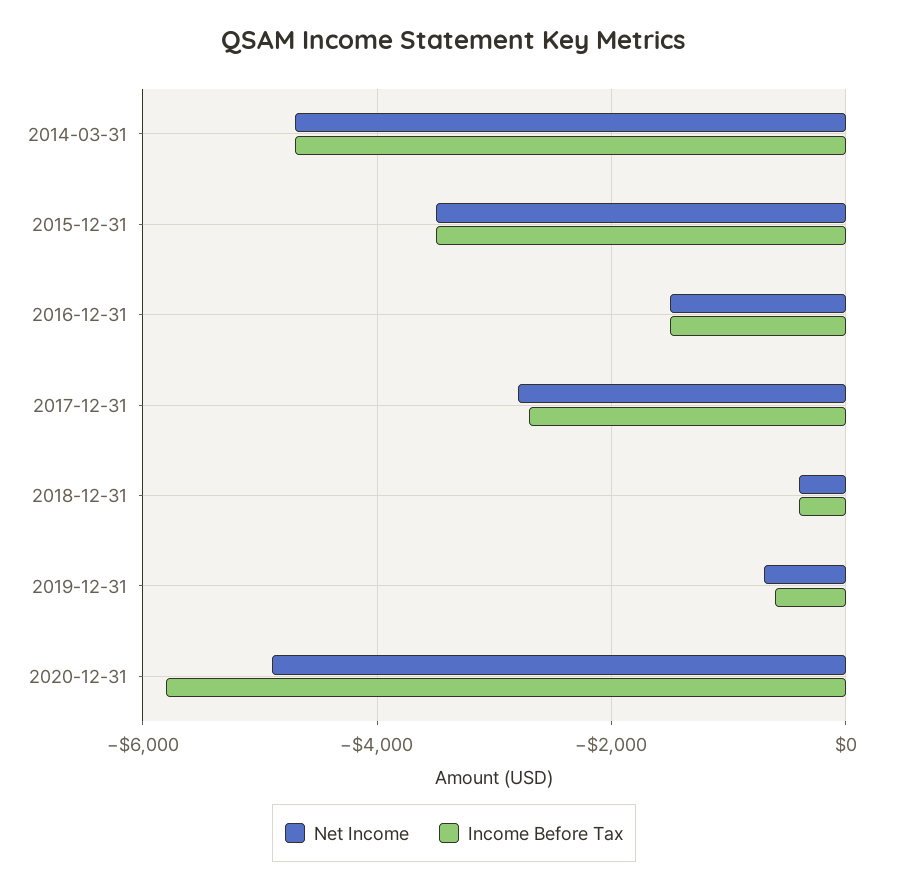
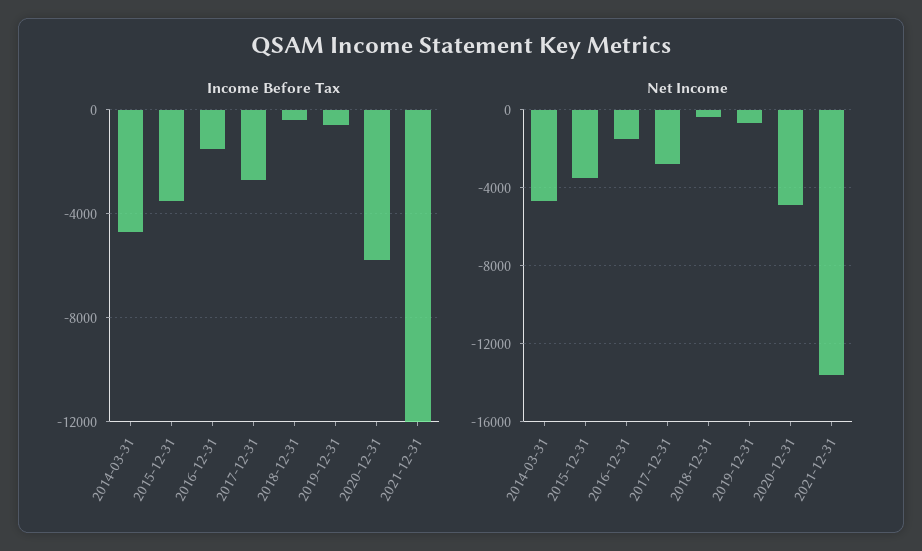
Income Before Tax, 2021-12-31: none -> -12000
Net Income, 2021-12-31: none -> -13500

